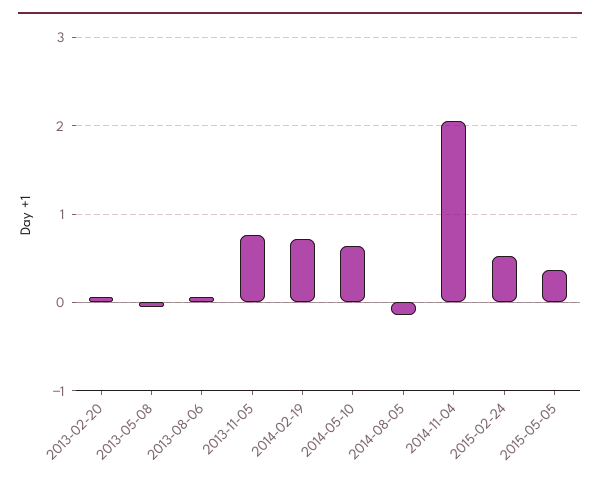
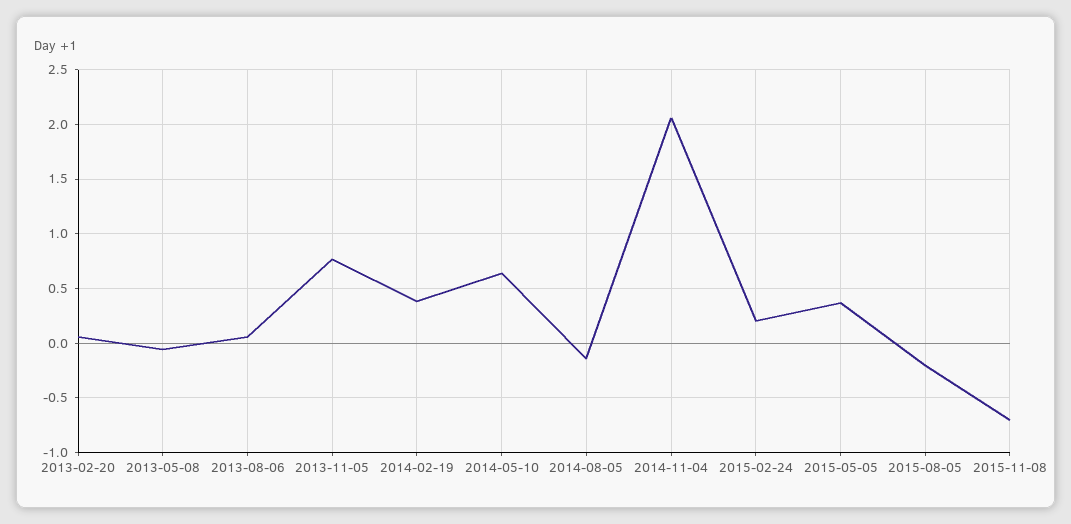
2014-02-19: 0.7 -> 0.4
2015-02-24: 0.5 -> 0.2
2015-08-05: none -> -0.2
2015-11-08: none -> -0.7

